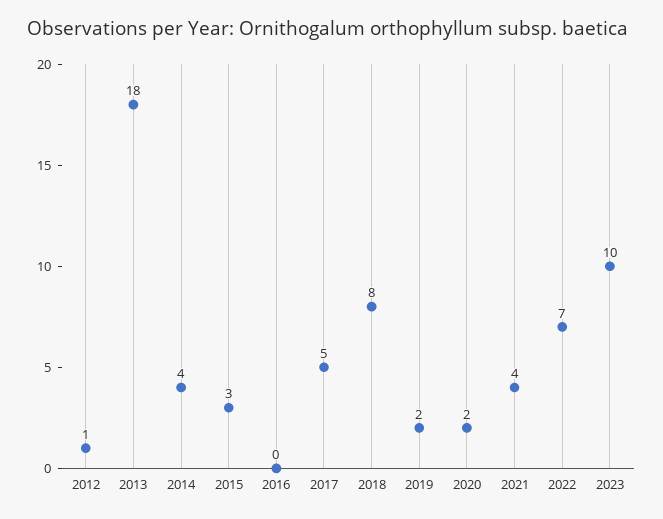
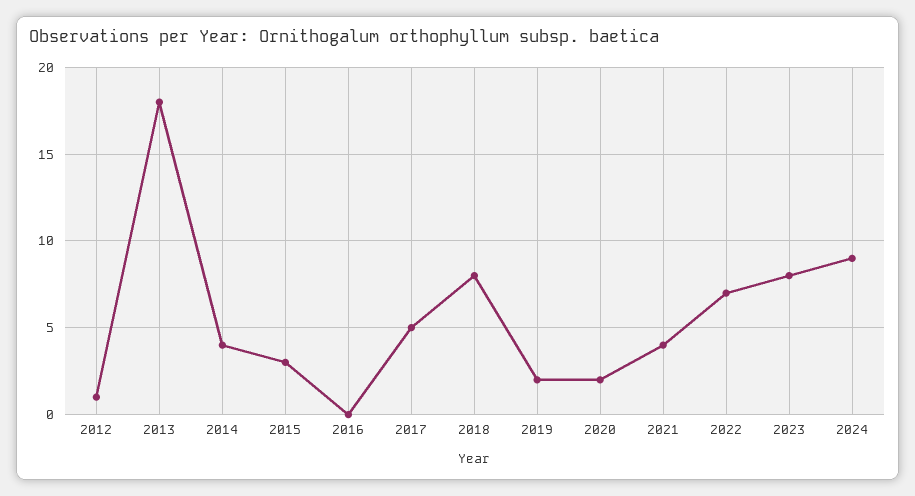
2023: 10 -> 8
2024: none -> 9

